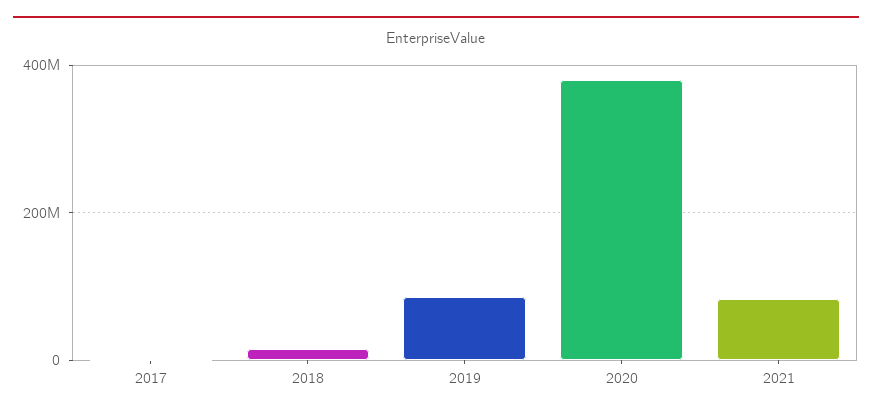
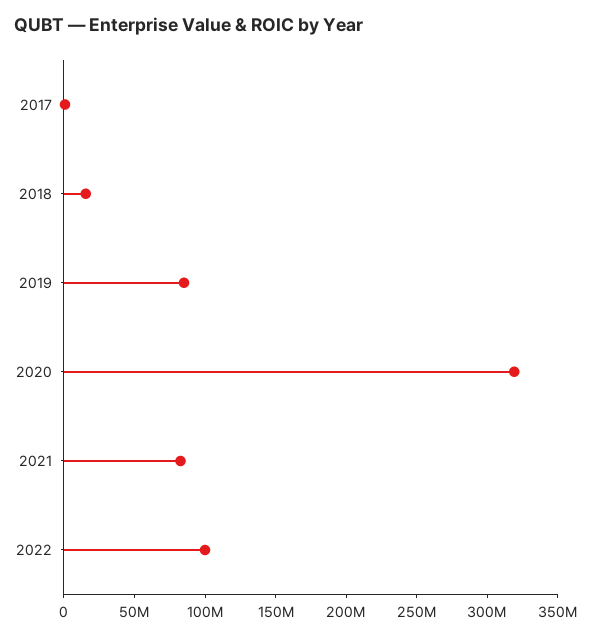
2020: 380000000 -> 320000000
2022: none -> 100000000

